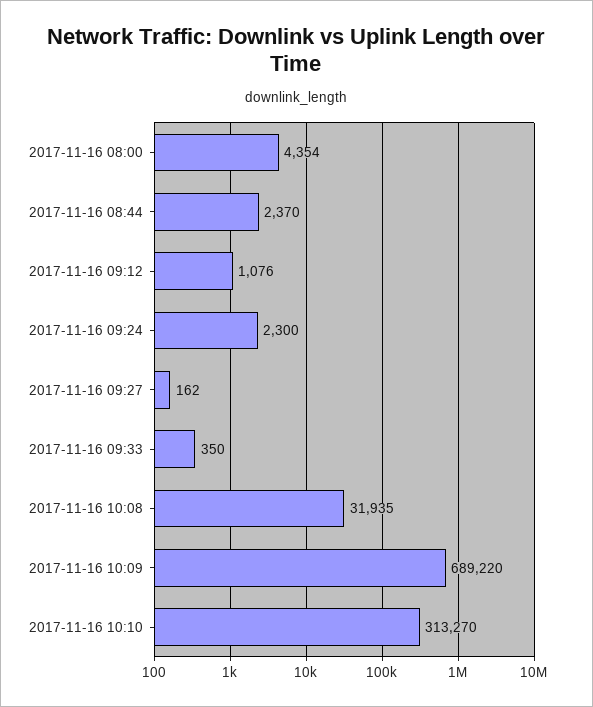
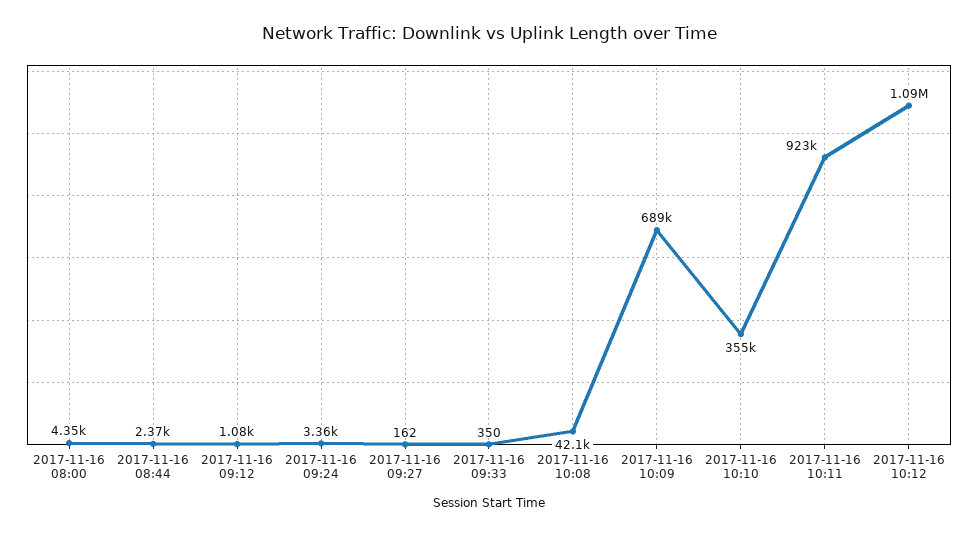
2017-11-16 09:24: 2300 -> 3360
2017-11-16 10:08: 31935 -> 42100
2017-11-16 10:10: 313270 -> 355000
2017-11-16 10:11: none -> 923000
2017-11-16 10:12: none -> 1090000

